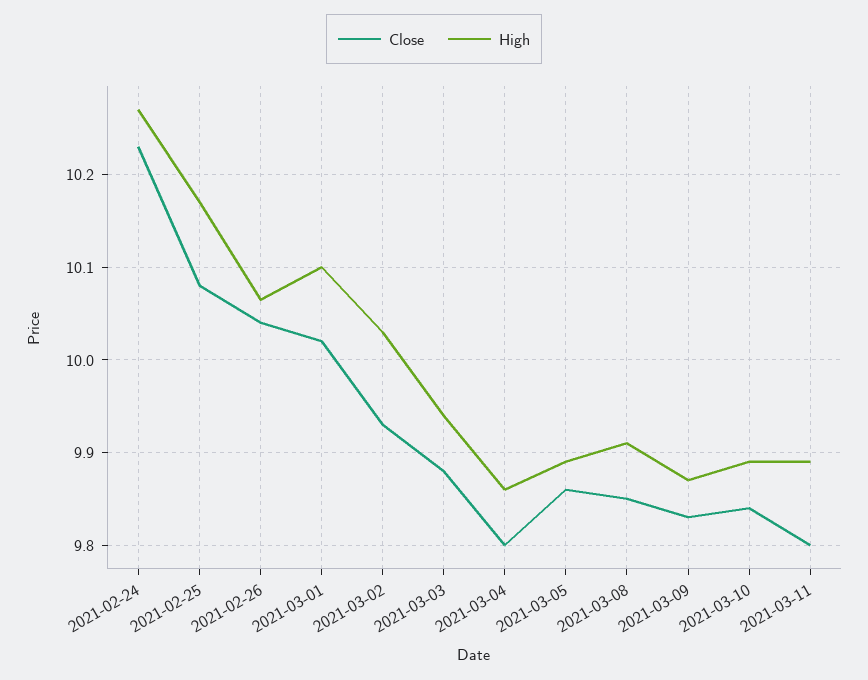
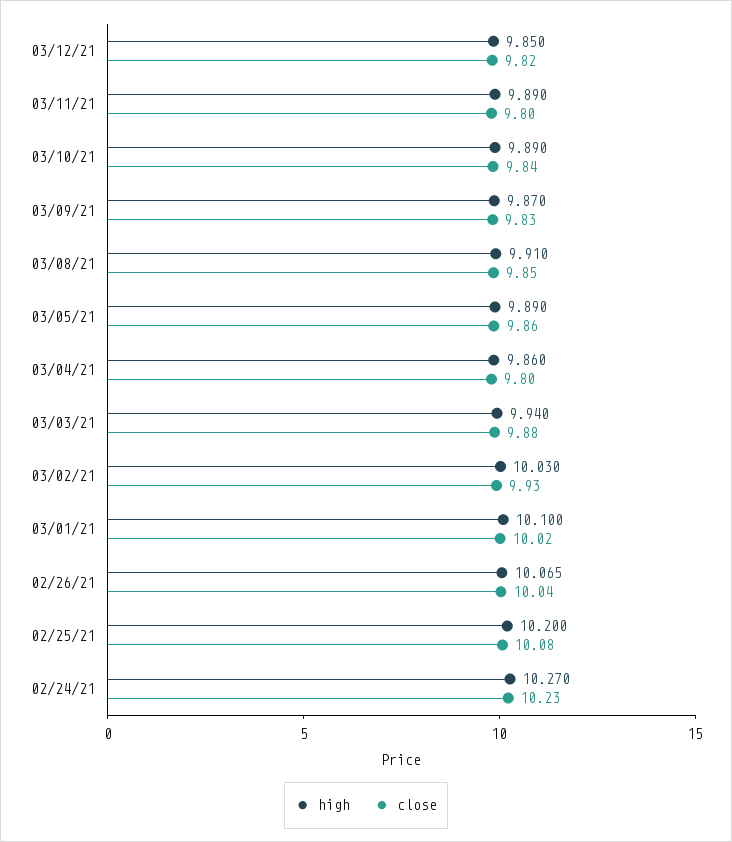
High, 2021-02-25: 10.17 -> 10.2
High, 03/12/21: none -> 9.85
Close, 03/12/21: none -> 9.82

